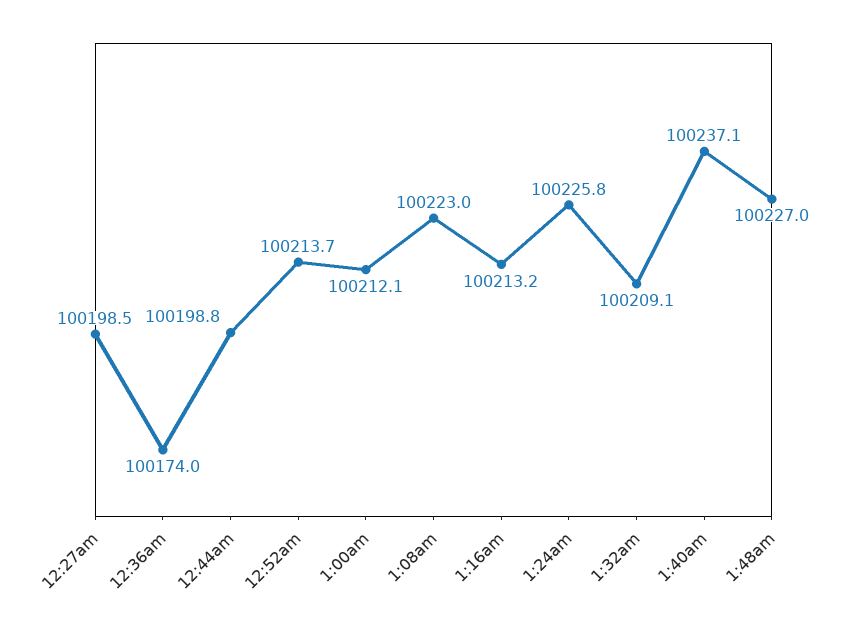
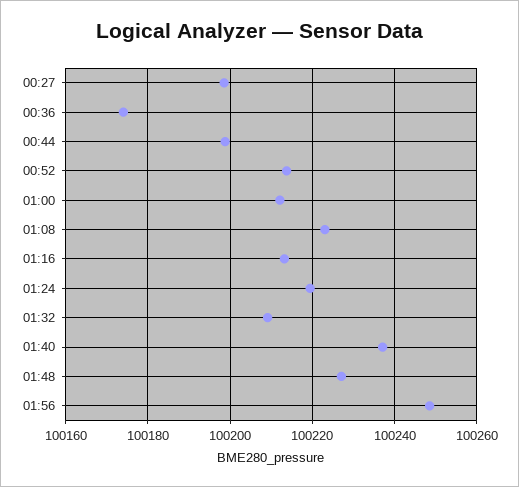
1:24am: 100225.8 -> 100220
01:56: none -> 100248

